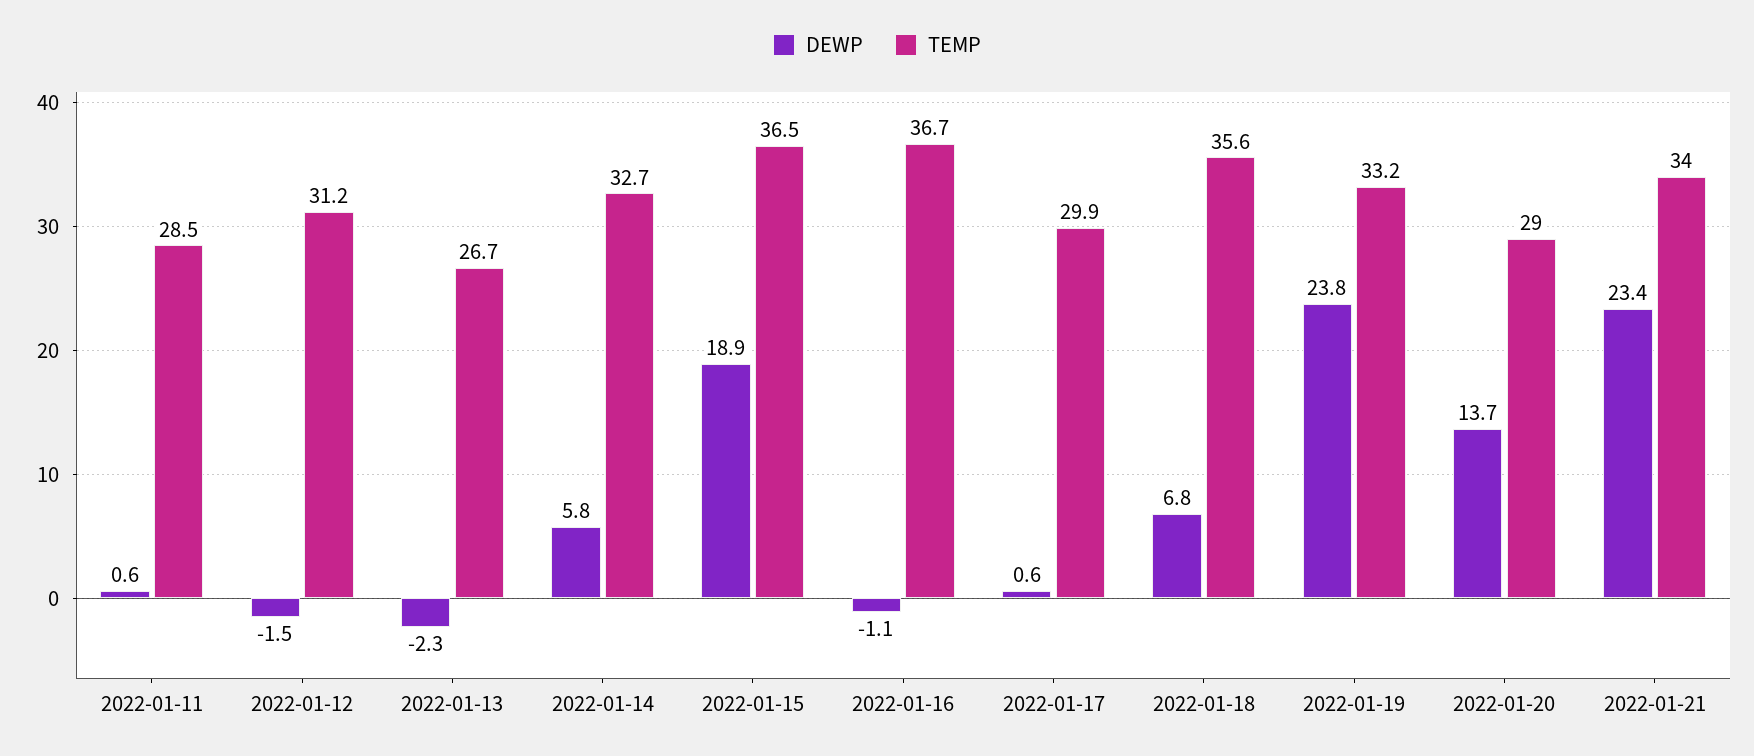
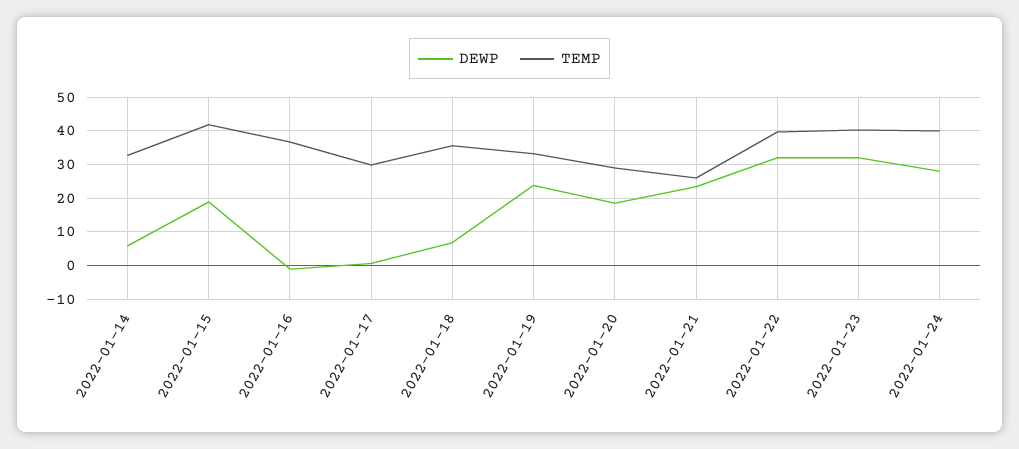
DEWP, 2022-01-11: 0.6 -> none
TEMP, 2022-01-11: 28.5 -> none
DEWP, 2022-01-12: -1.5 -> none
TEMP, 2022-01-12: 31.2 -> none
DEWP, 2022-01-13: -2.3 -> none
TEMP, 2022-01-13: 26.7 -> none
TEMP, 2022-01-15: 36.5 -> 42
DEWP, 2022-01-20: 13.7 -> 18
TEMP, 2022-01-21: 34 -> 26
DEWP, 2022-01-22: none -> 32
TEMP, 2022-01-22: none -> 40
DEWP, 2022-01-23: none -> 32
TEMP, 2022-01-23: none -> 40
DEWP, 2022-01-24: none -> 28
TEMP, 2022-01-24: none -> 40

